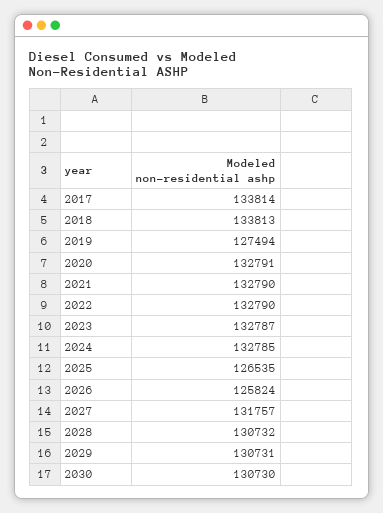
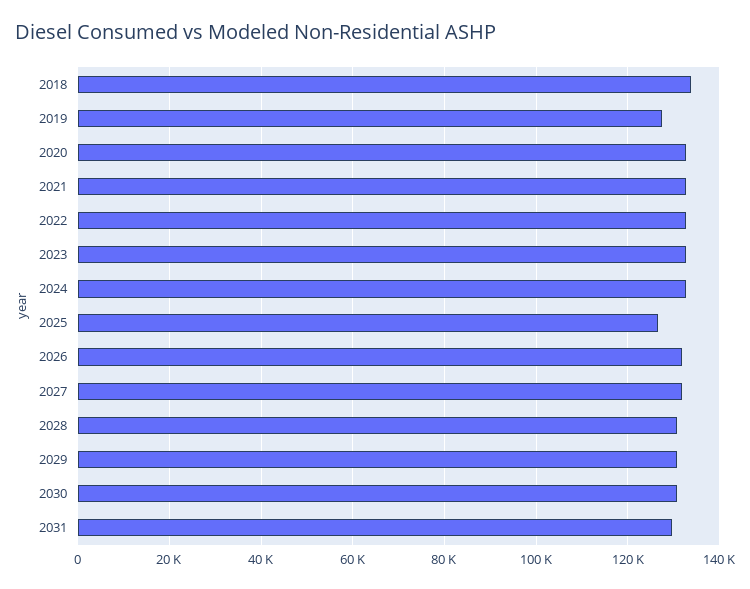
2017: 133814 -> none
2026: 125824 -> 132000
2031: none -> 130000

